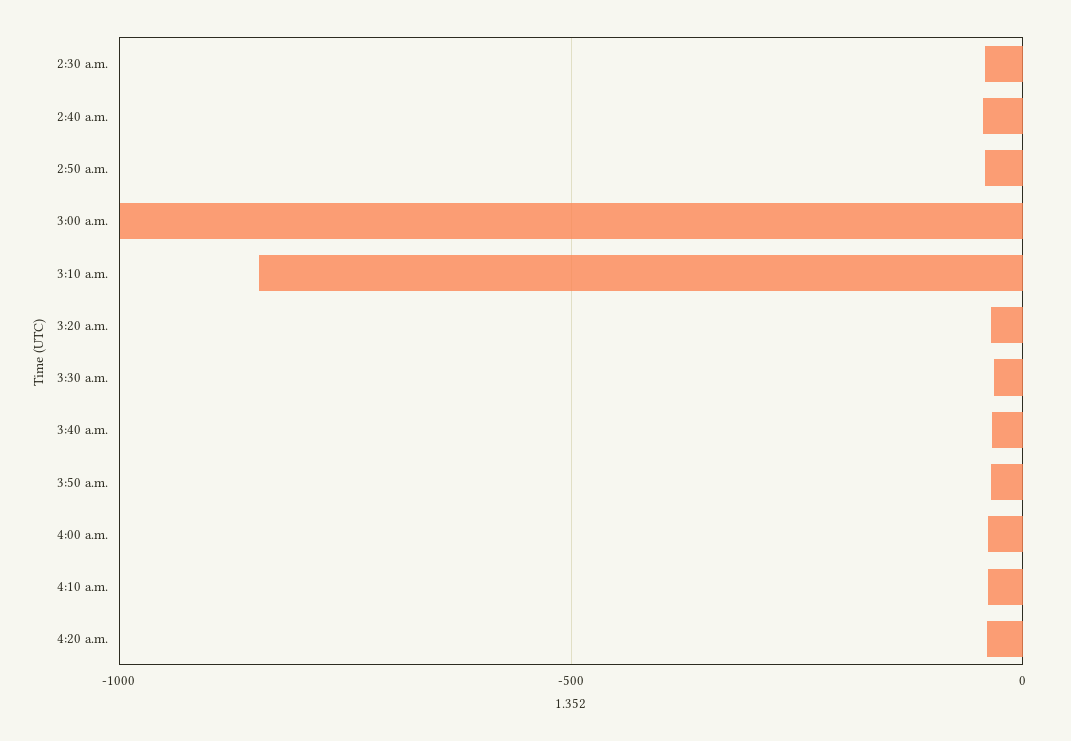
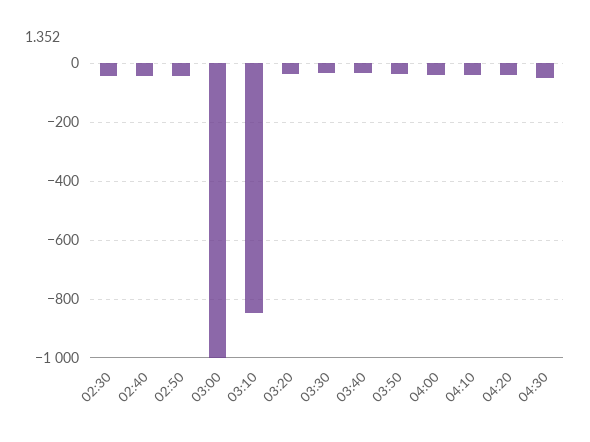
04:30: none -> -50

